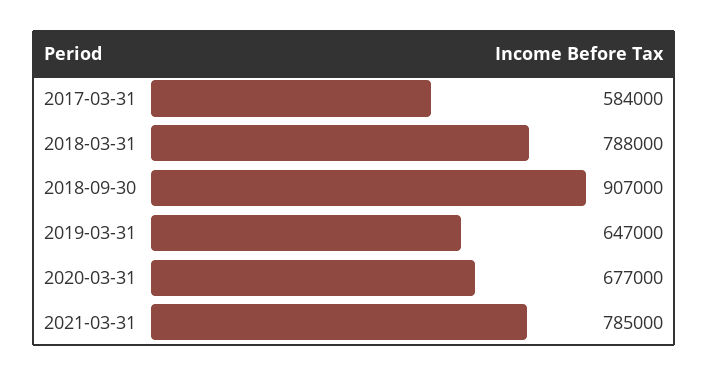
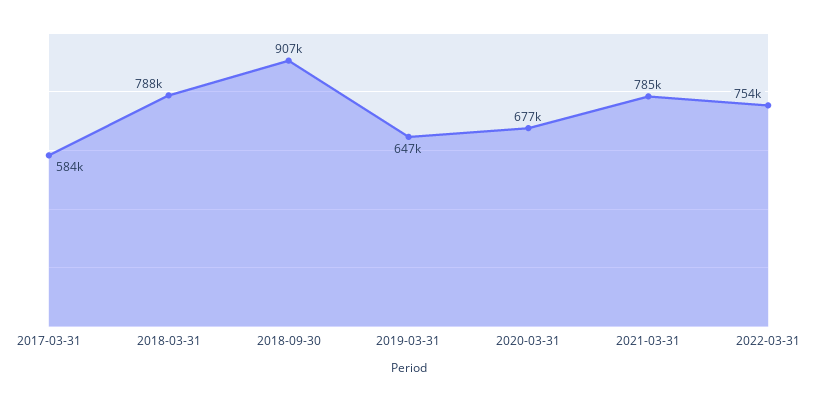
2022-03-31: none -> 754000

